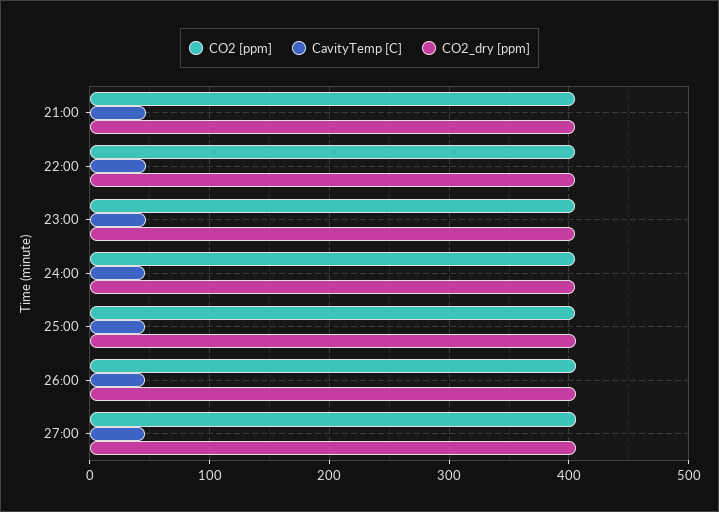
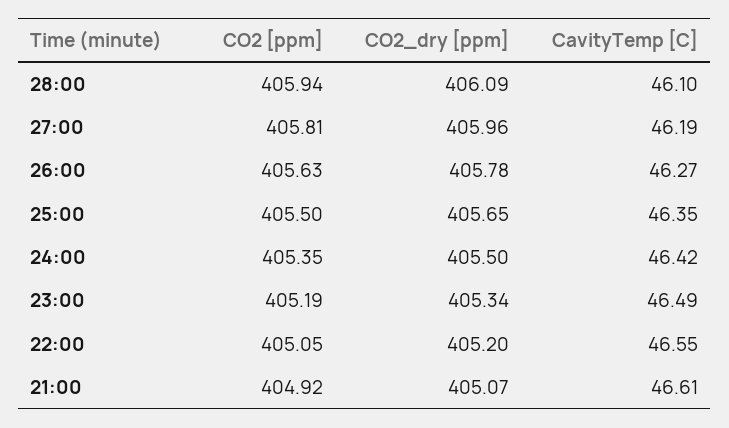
CO2 [ppm], 28:00: none -> 405.94
CO2_dry [ppm], 28:00: none -> 406.09
CavityTemp [C], 28:00: none -> 46.1

